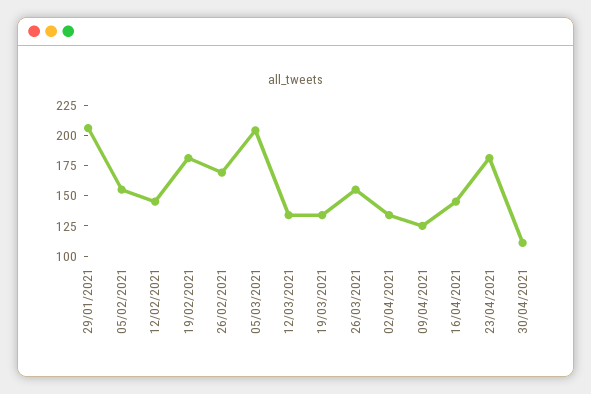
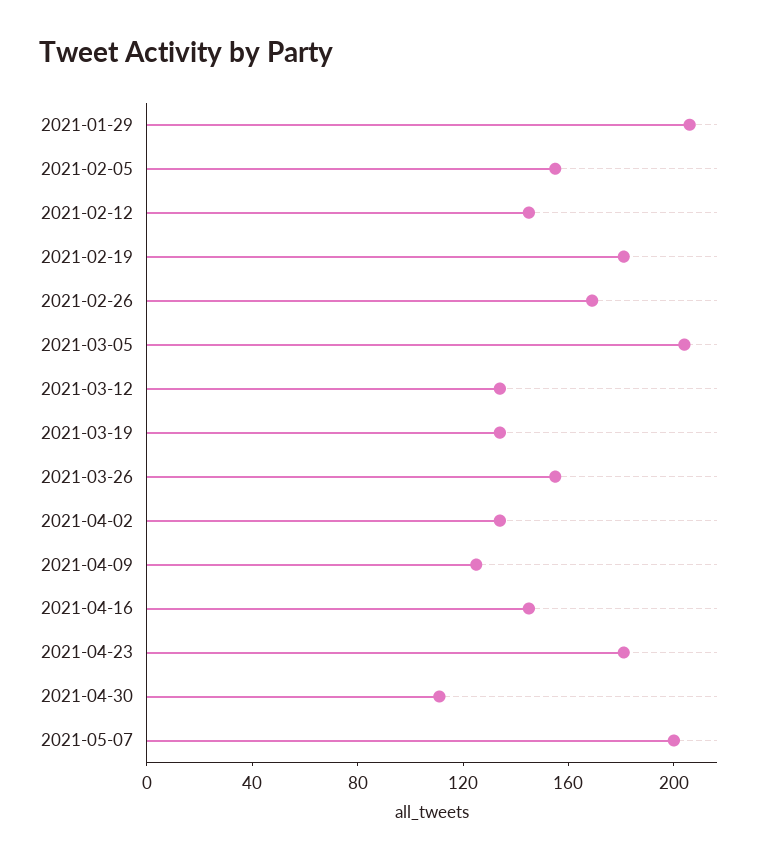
2021-05-07: none -> 200

